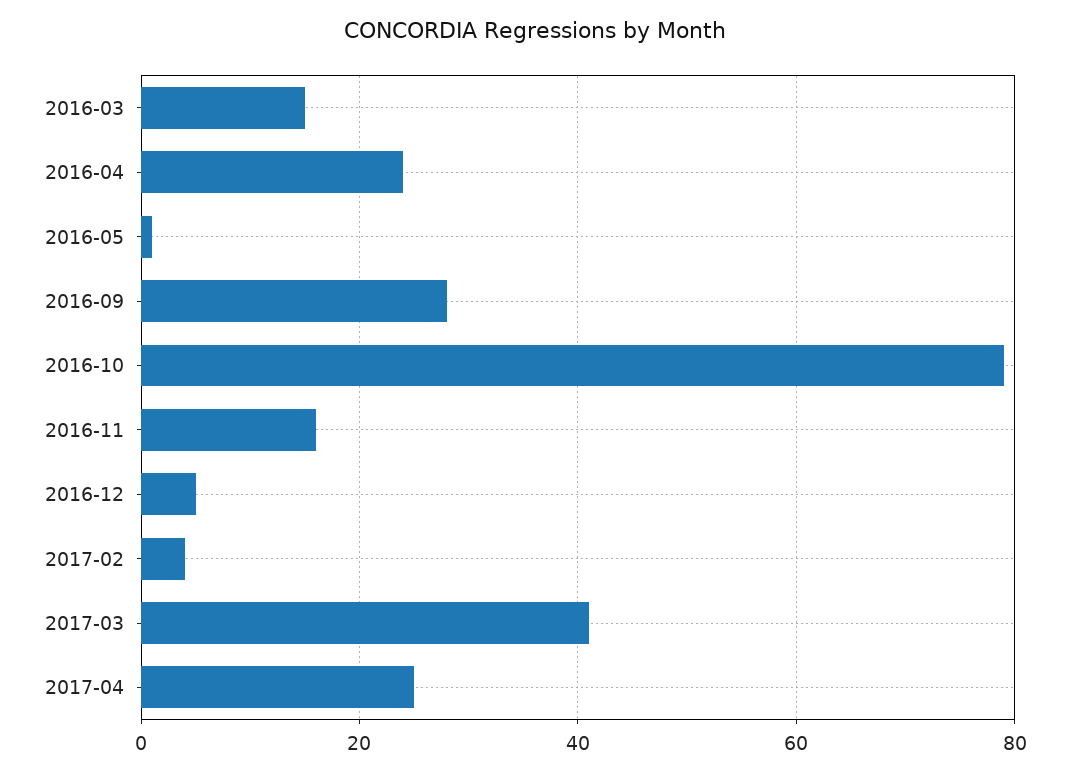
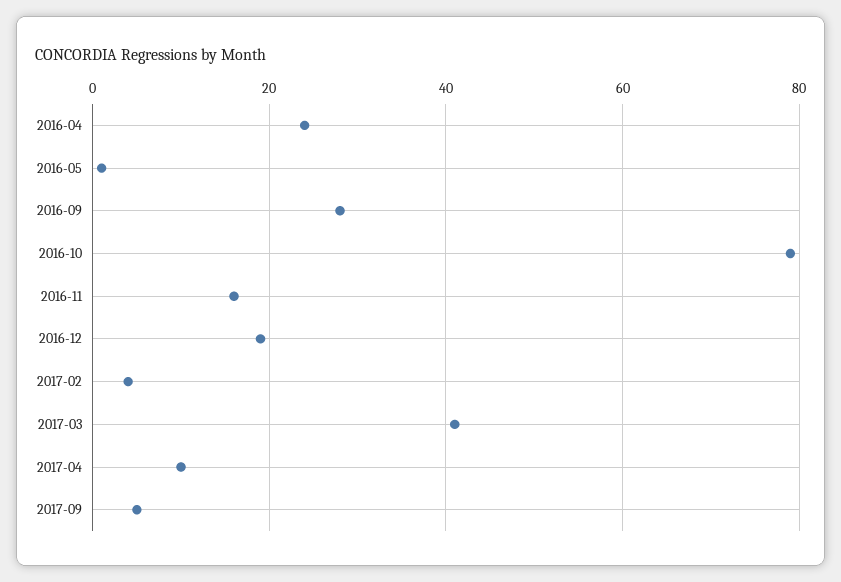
2016-03: 15 -> none
2016-12: 5 -> 20
2017-04: 25 -> 10
2017-09: none -> 5

